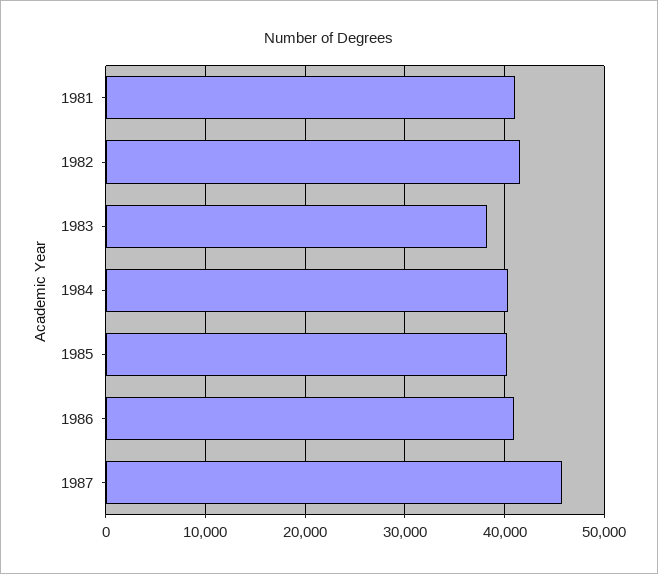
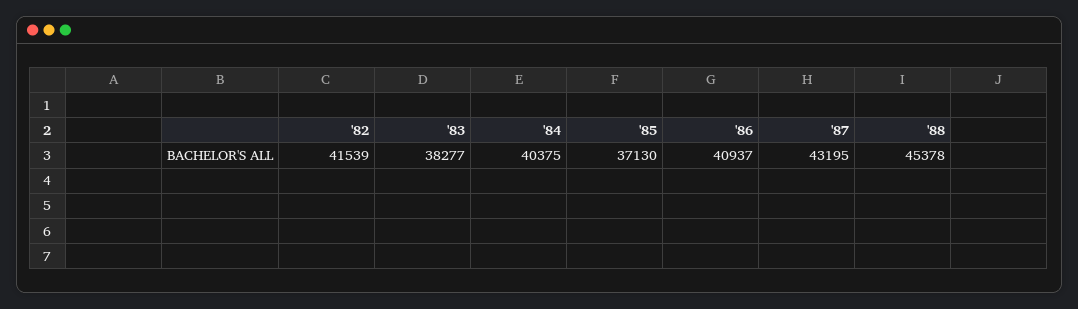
1981: 41000 -> none
1985: 40000 -> 37130
1987: 46000 -> 43195
'88: none -> 45378

